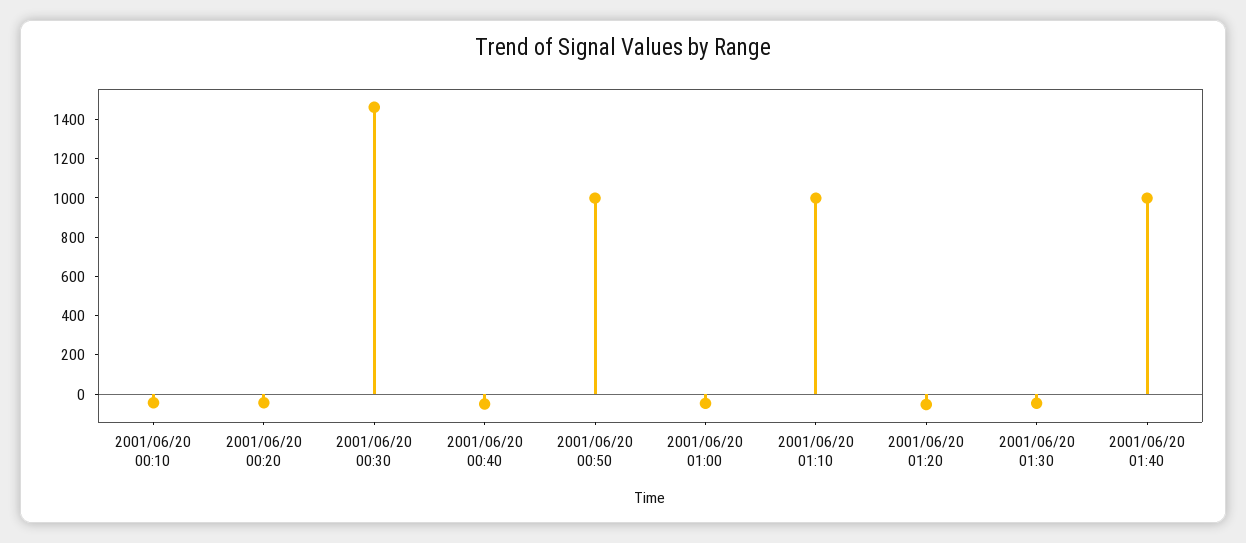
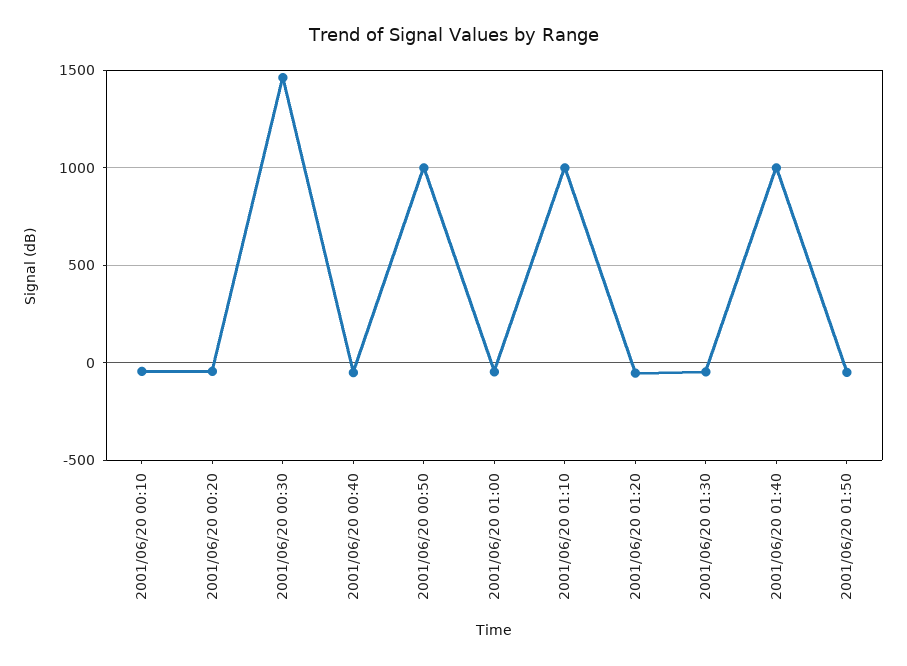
2001/06/20 01:50: none -> -50

